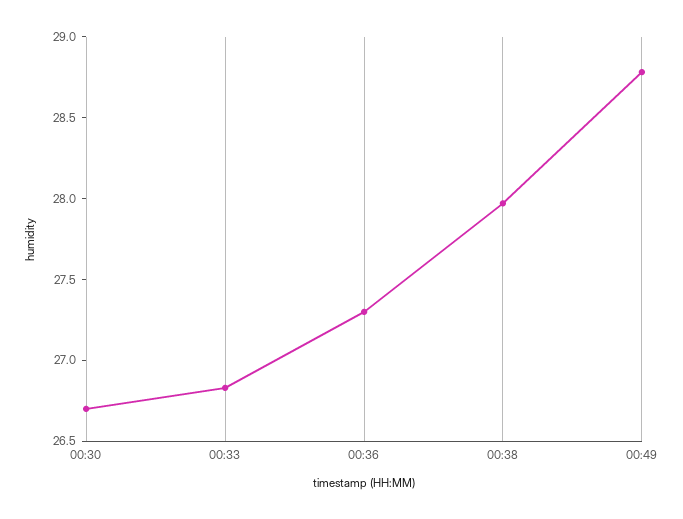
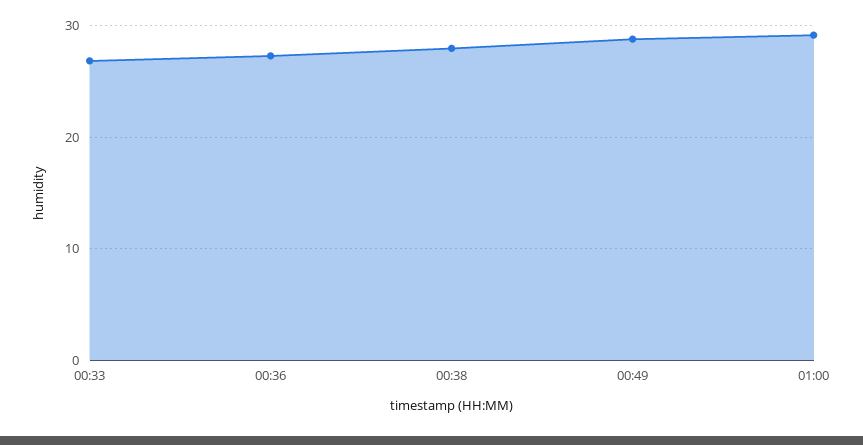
00:30: 26.7 -> none
01:00: none -> 29

